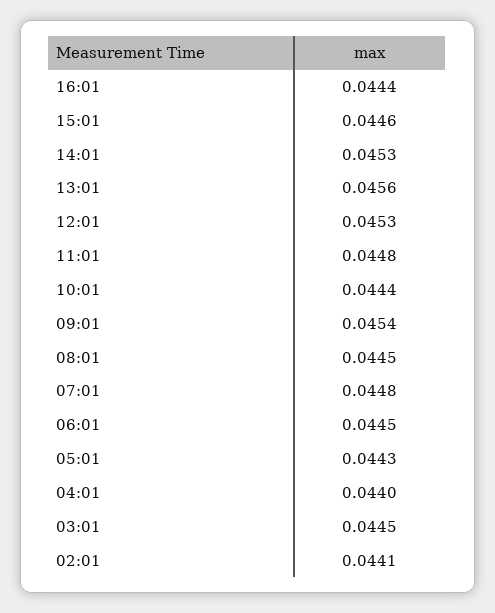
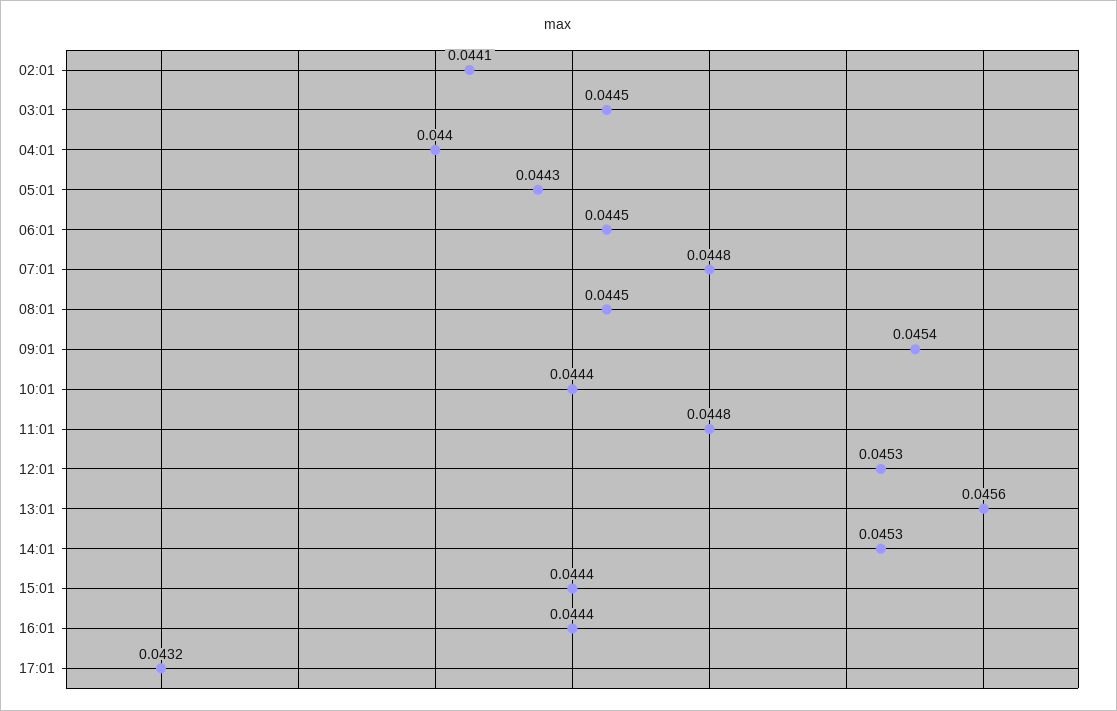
15:01: 0.0446 -> 0.0444
17:01: none -> 0.0432

